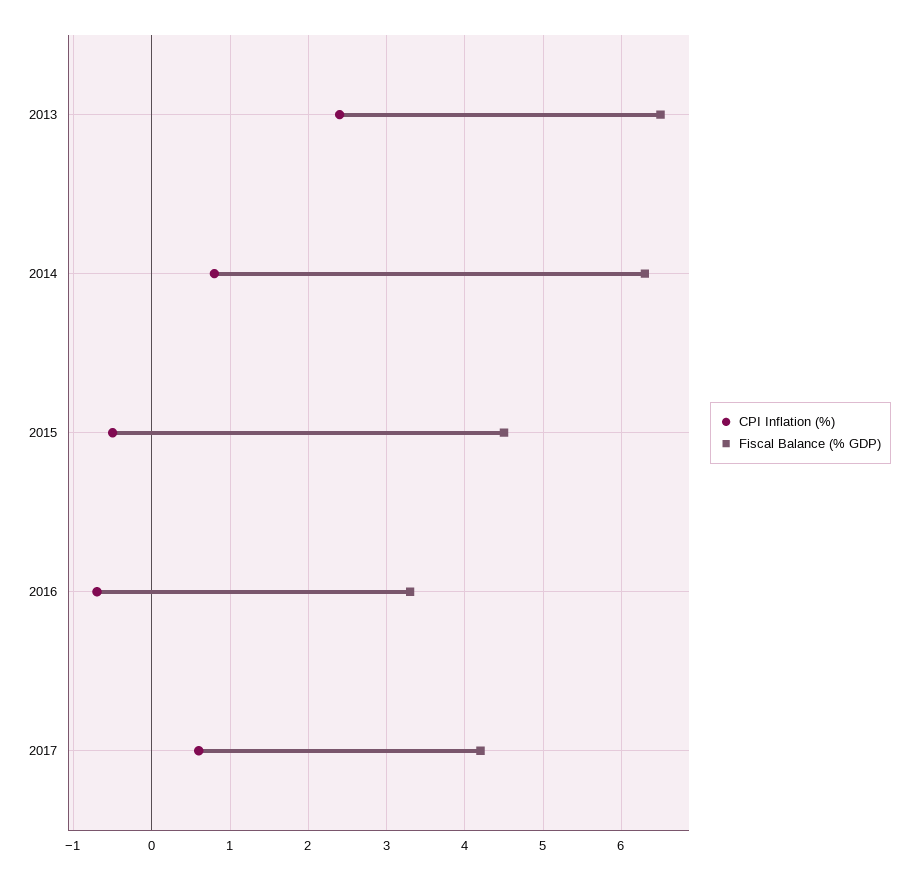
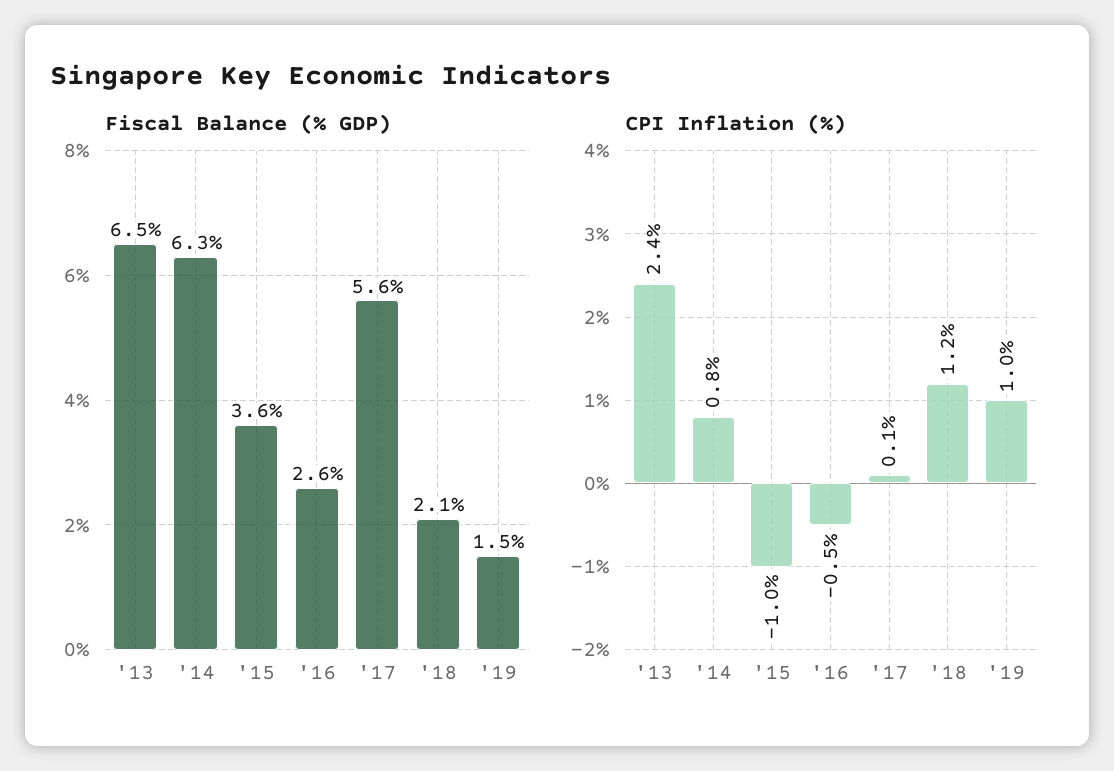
CPI Inflation (%), 2015: -0.5 -> -1
Fiscal Balance (% GDP), 2015: 4.5 -> 3.6
CPI Inflation (%), 2016: -0.7 -> -0.5
Fiscal Balance (% GDP), 2016: 3.3 -> 2.6
CPI Inflation (%), 2017: 0.6 -> 0.1
Fiscal Balance (% GDP), 2017: 4.2 -> 5.6
Fiscal Balance (% GDP), '18: none -> 2.1
Fiscal Balance (% GDP), '19: none -> 1.5
CPI Inflation (%), '18: none -> 1.2
CPI Inflation (%), '19: none -> 1

